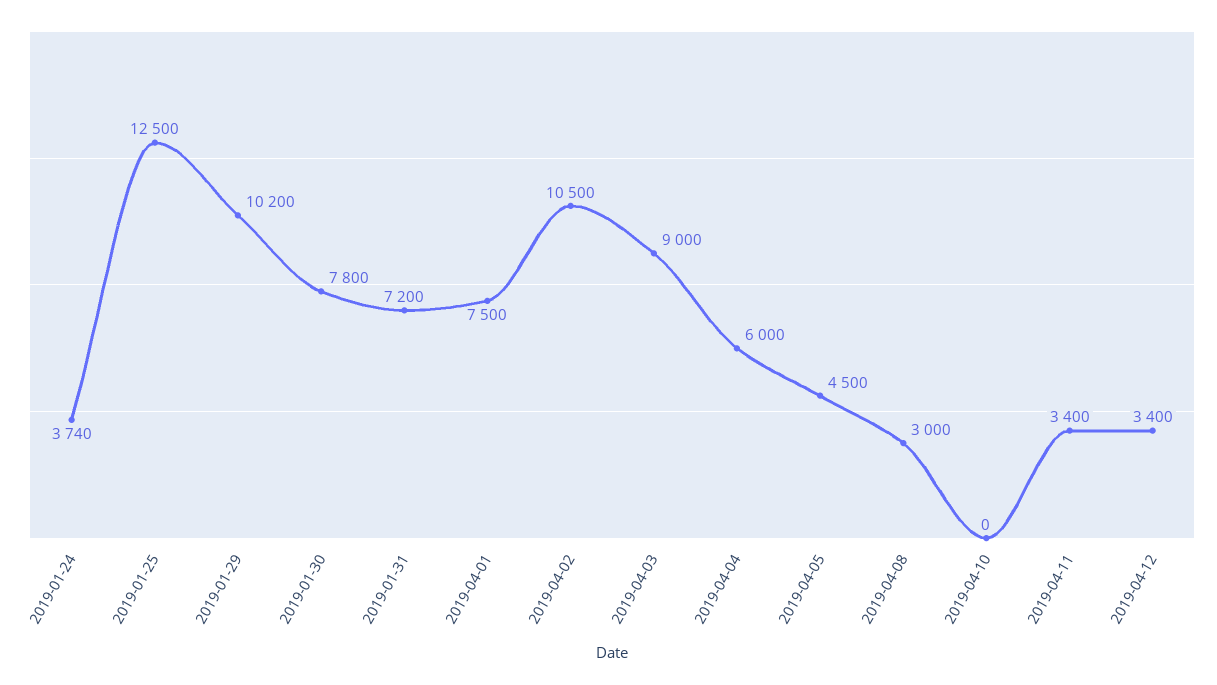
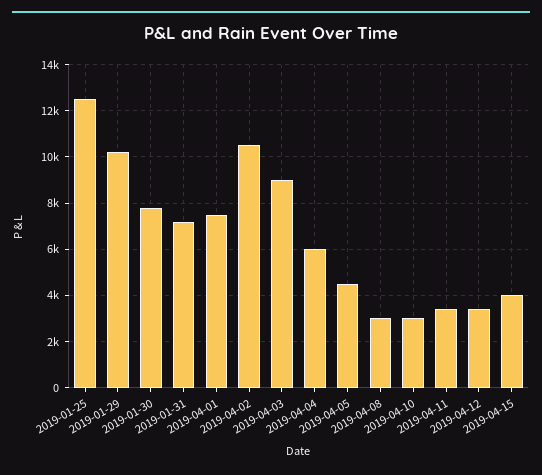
2019-01-24: 3740 -> none
2019-04-10: 0 -> 3000
2019-04-15: none -> 4000

